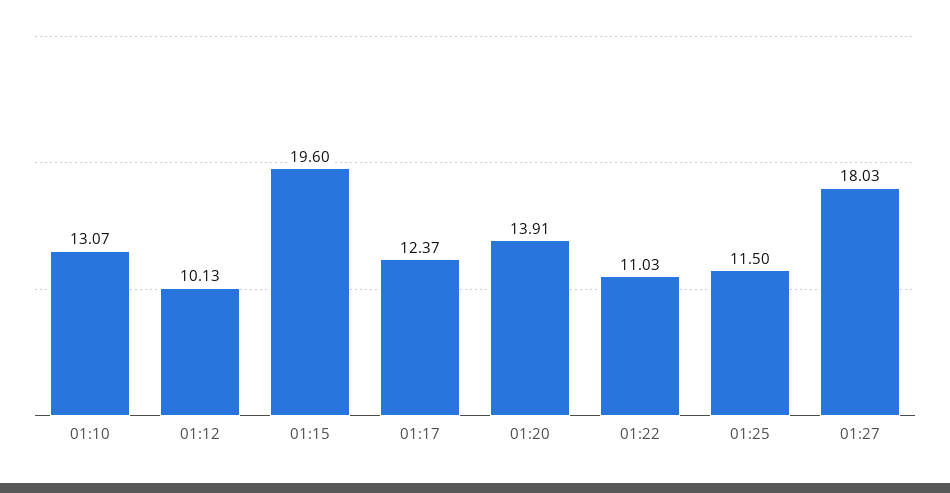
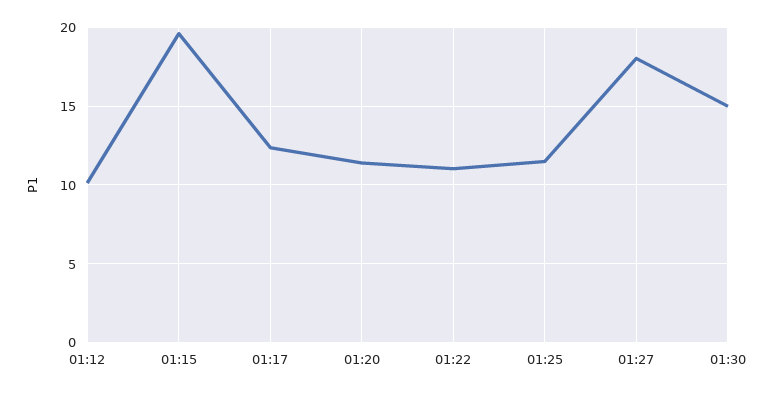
01:10: 13.07 -> none
01:20: 13.91 -> 11.5
01:30: none -> 15

